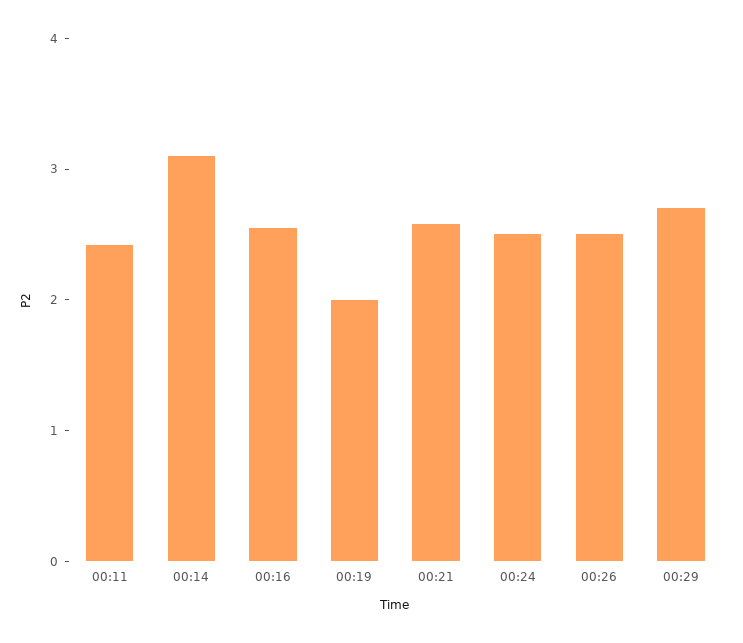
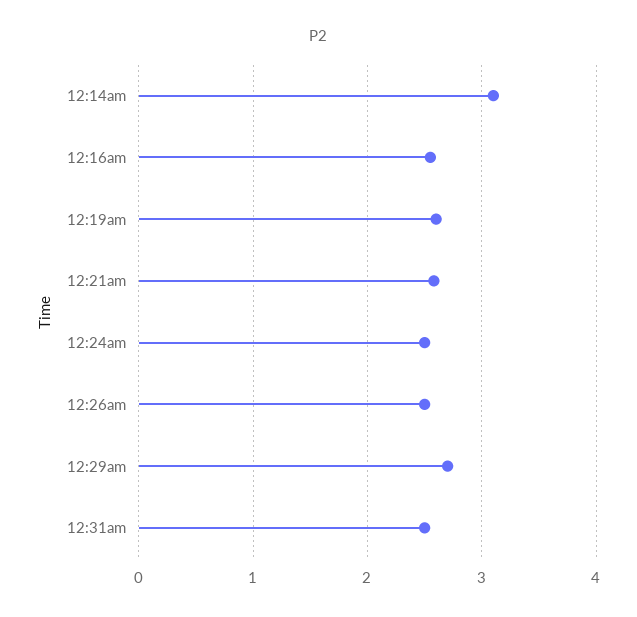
00:11: 2.4 -> none
00:19: 2 -> 2.6
12:31am: none -> 2.5

